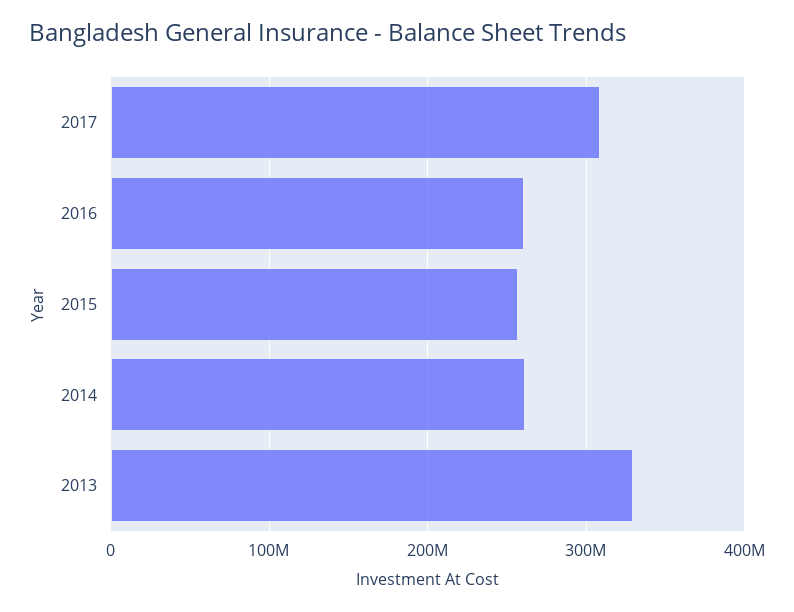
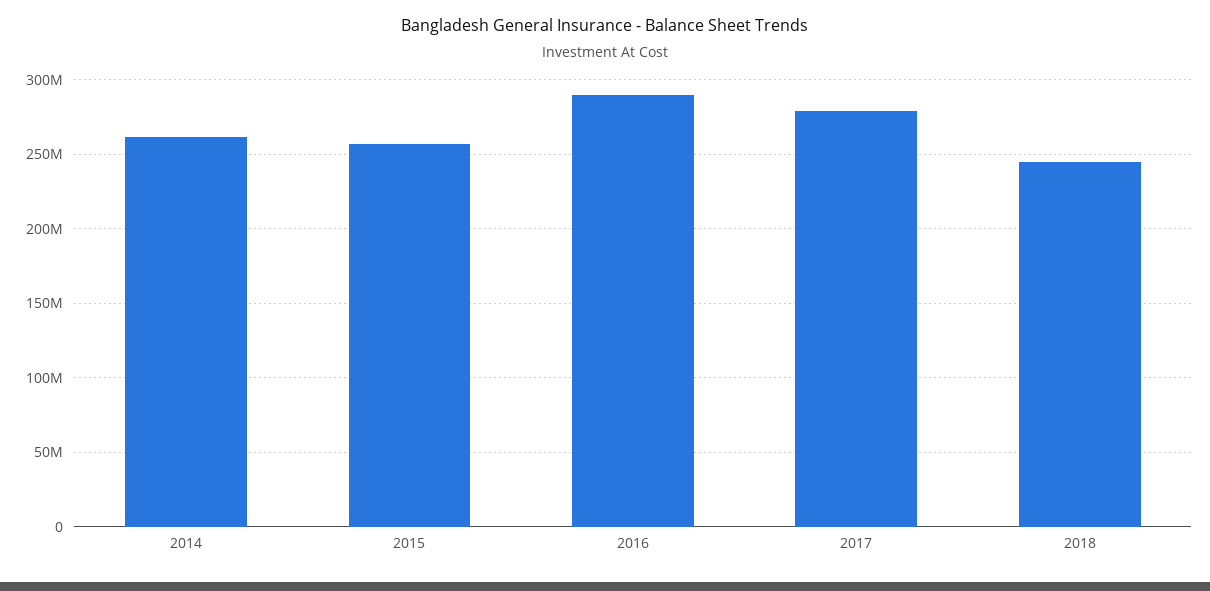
2017: 310000000 -> 280000000
2016: 260000000 -> 290000000
2013: 330000000 -> none
2018: none -> 245000000

